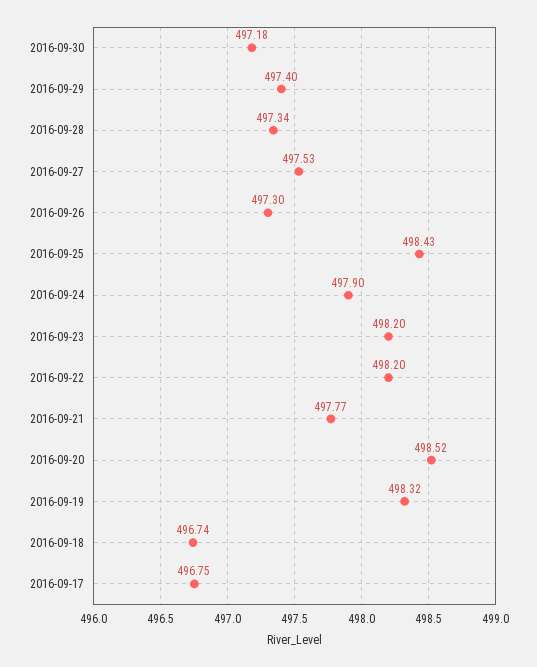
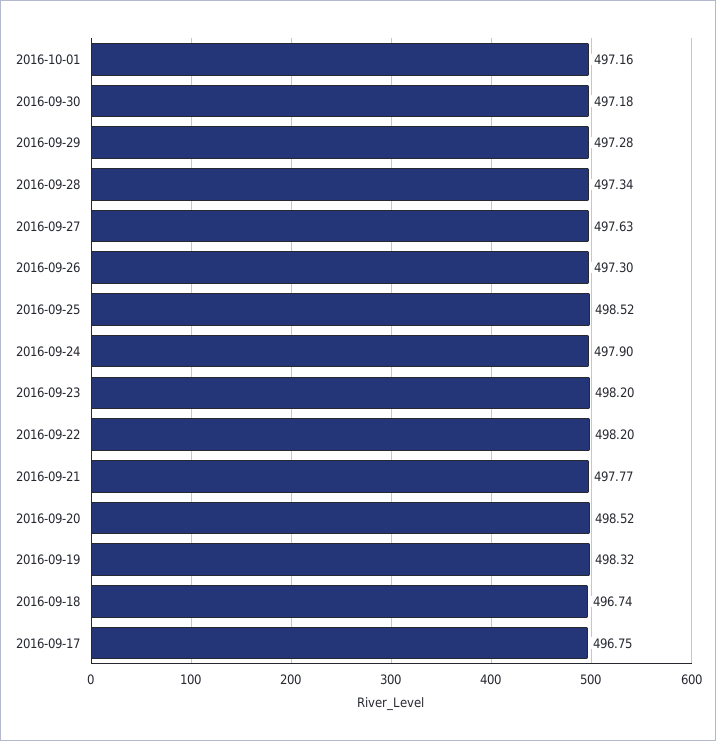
2016-09-29: 497.4 -> 497.28
2016-09-27: 497.53 -> 497.63
2016-09-25: 498.43 -> 498.52
2016-10-01: none -> 497.16

